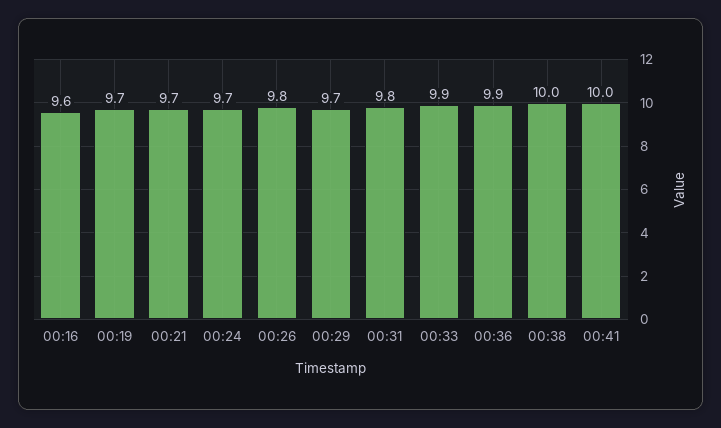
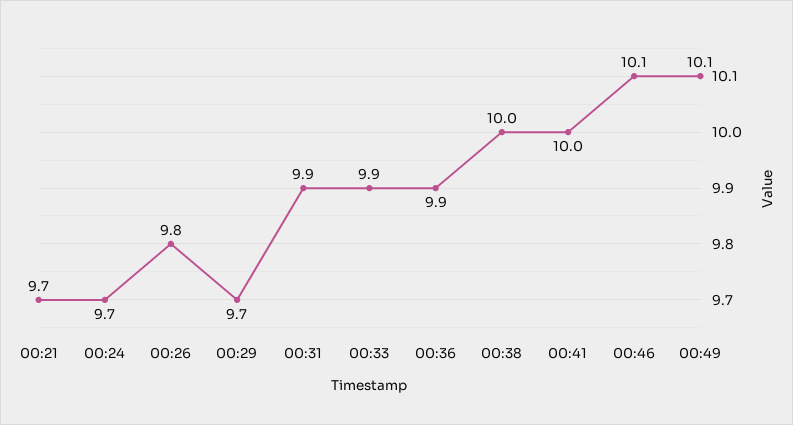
00:16: 9.6 -> none
00:19: 9.7 -> none
00:31: 9.8 -> 9.9
00:46: none -> 10.1
00:49: none -> 10.1

